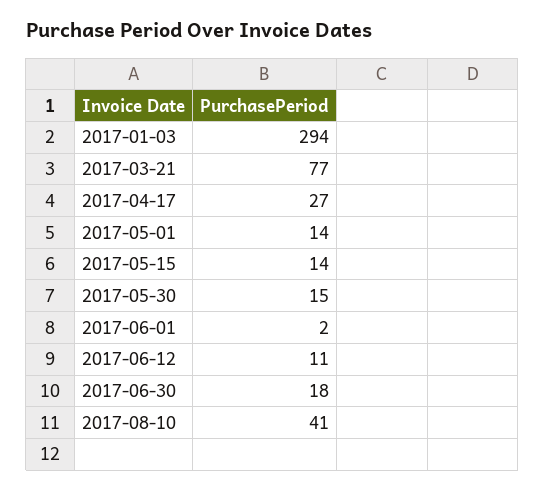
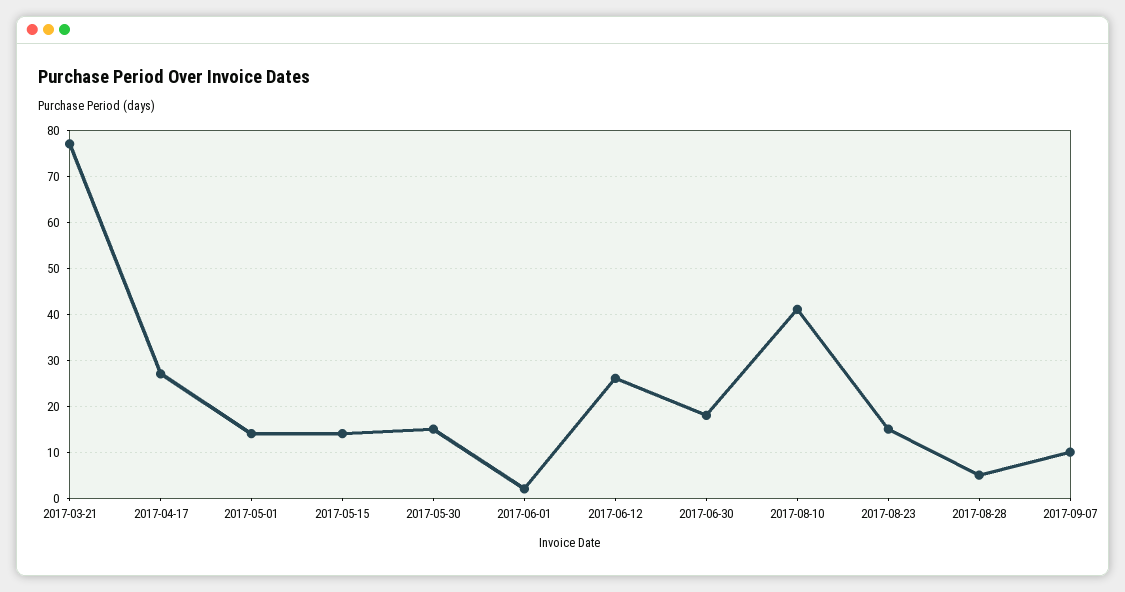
2017-01-03: 294 -> none
2017-06-12: 11 -> 25
2017-08-23: none -> 15
2017-08-28: none -> 5
2017-09-07: none -> 10

